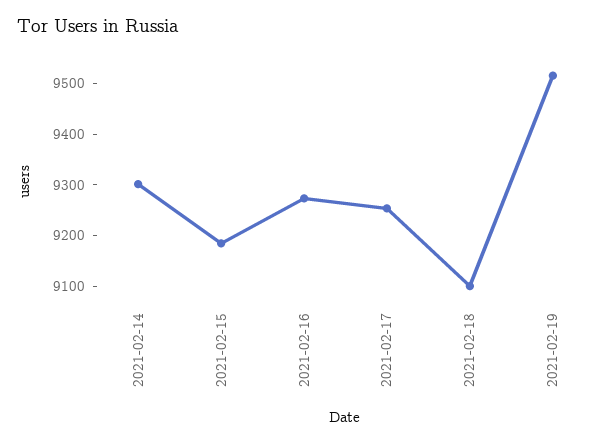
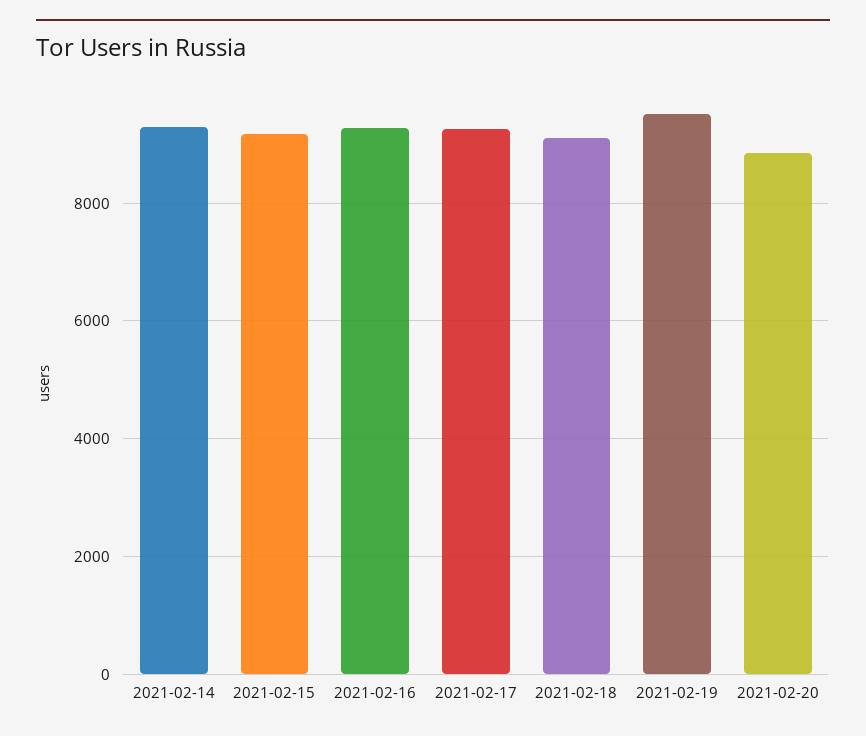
2021-02-20: none -> 8800

